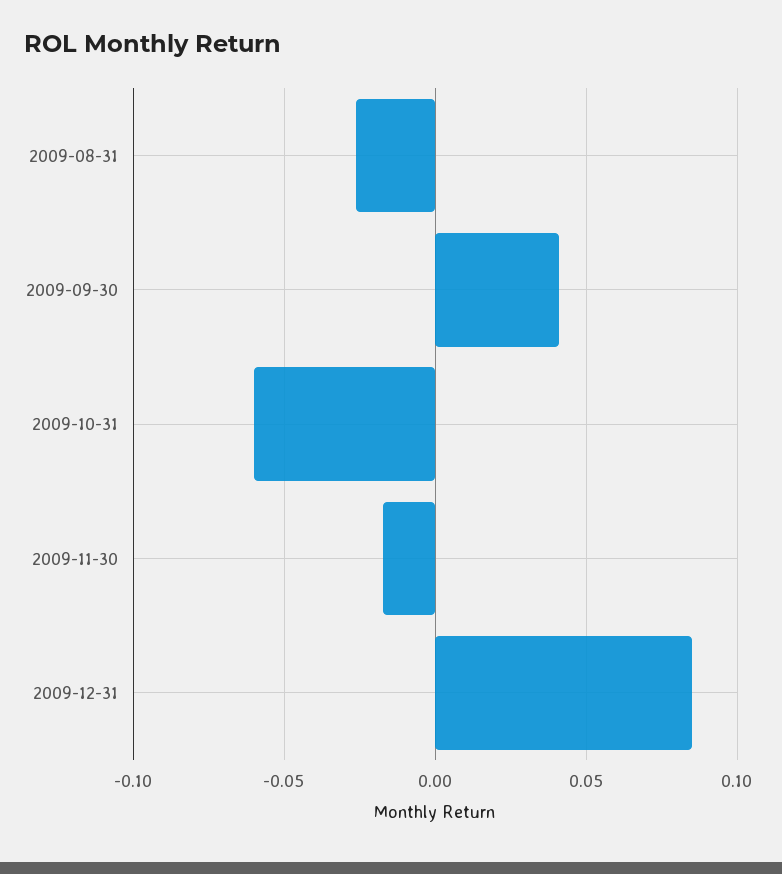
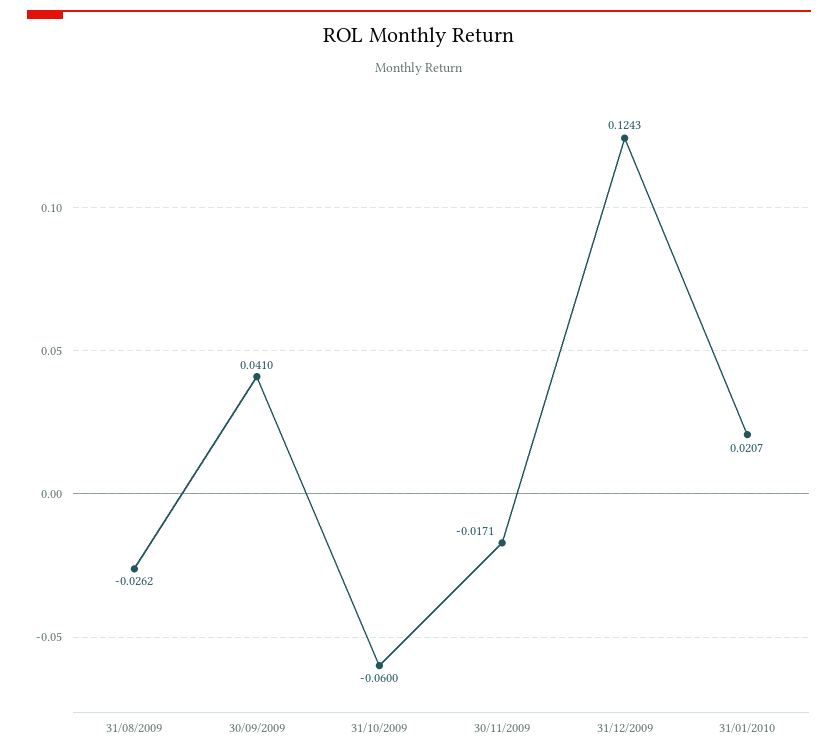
2009-12-31: 0.085 -> 0.1243
31/01/2010: none -> 0.0207

